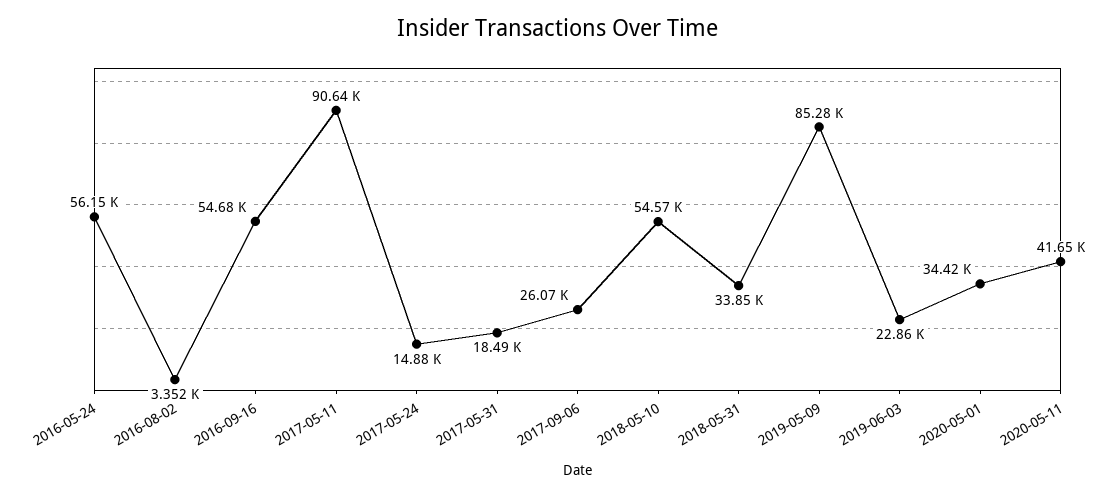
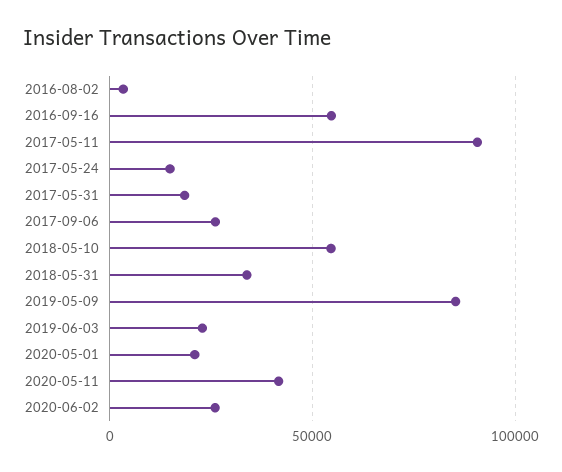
2016-05-24: 56150 -> none
2020-05-01: 34420 -> 20000
2020-06-02: none -> 25000

